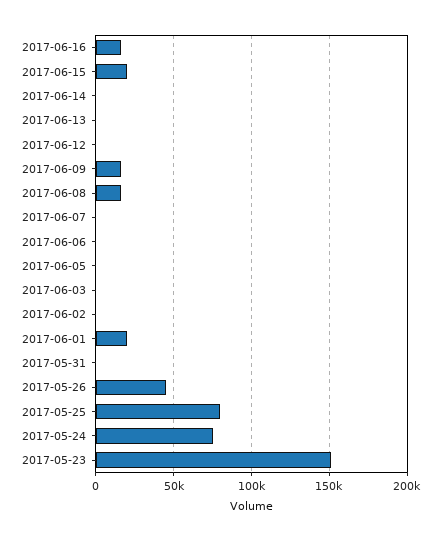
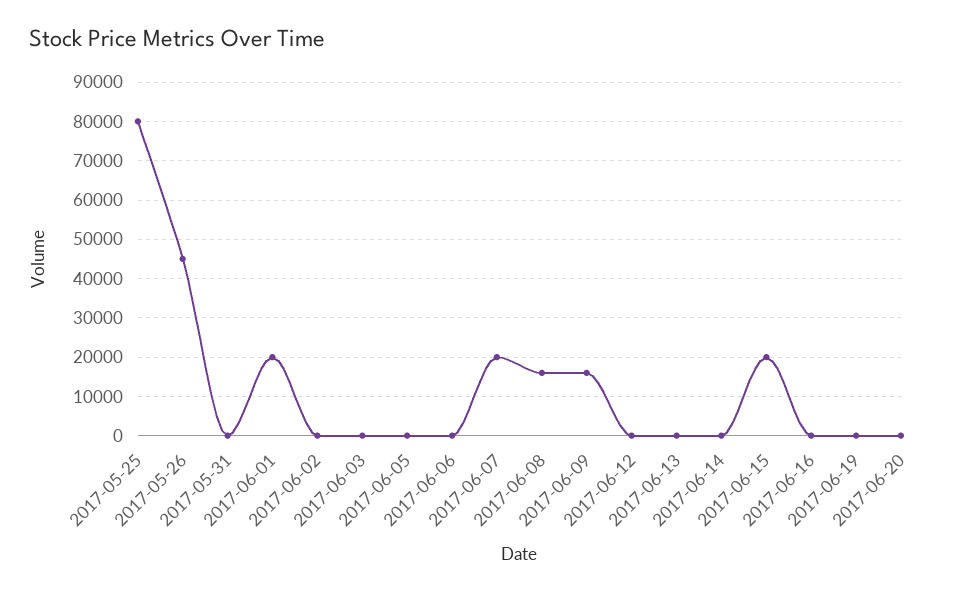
2017-06-16: 15000 -> 0
2017-06-07: 0 -> 20000
2017-05-24: 75000 -> none
2017-05-23: 150000 -> none
2017-06-19: none -> 0
2017-06-20: none -> 0

